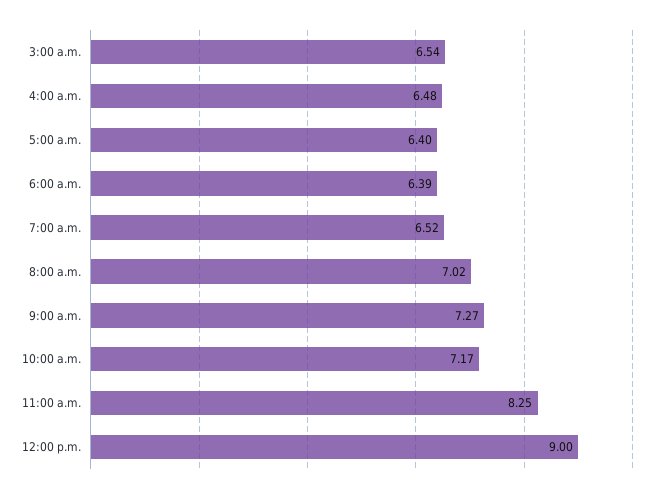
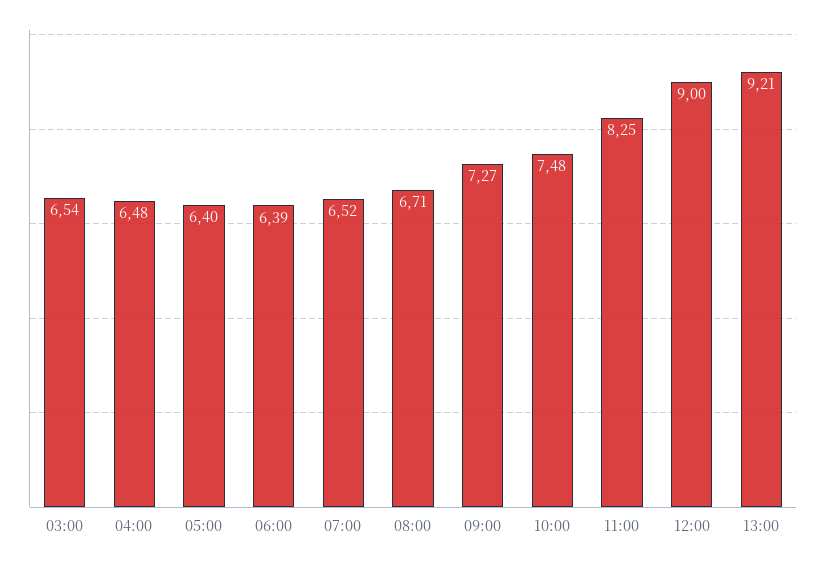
8:00 a.m.: 7.02 -> 6.71
10:00 a.m.: 7.17 -> 7.48
13:00: none -> 9.21

